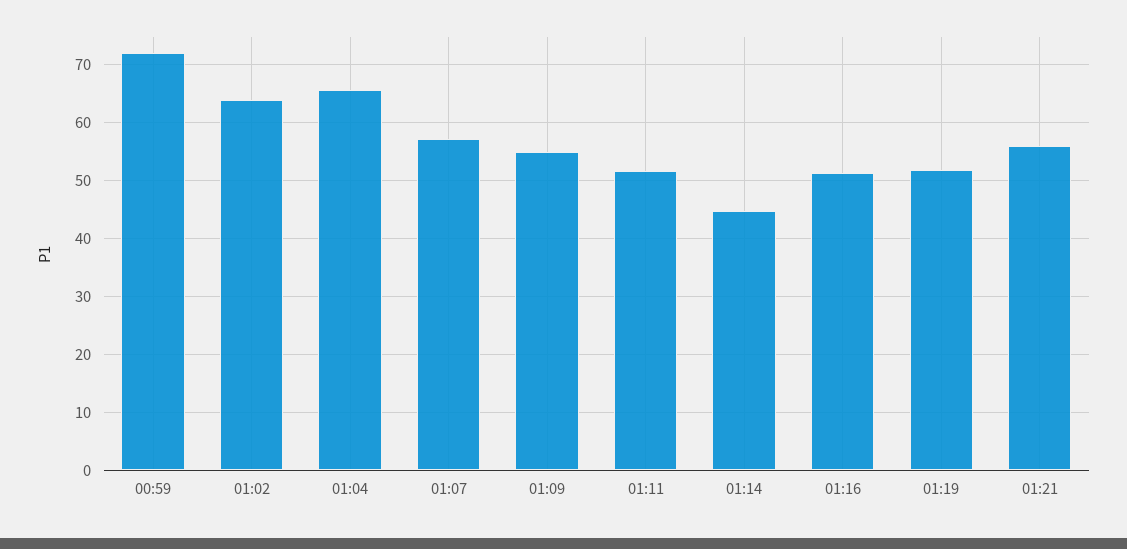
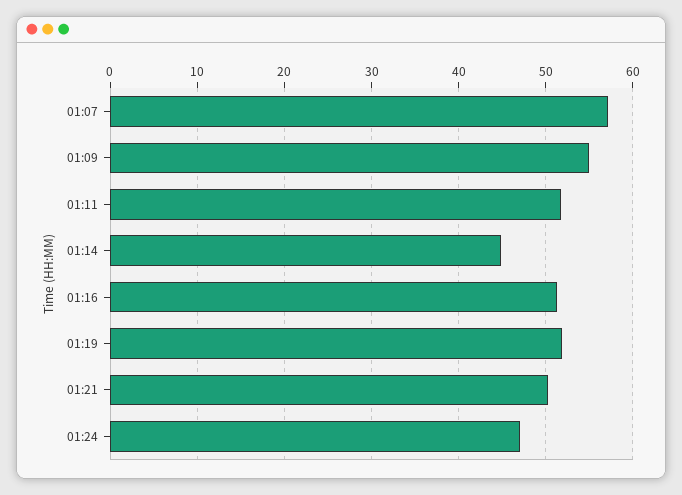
00:59: 72 -> none
01:02: 64 -> none
01:04: 66 -> none
01:21: 56 -> 50
01:24: none -> 47

